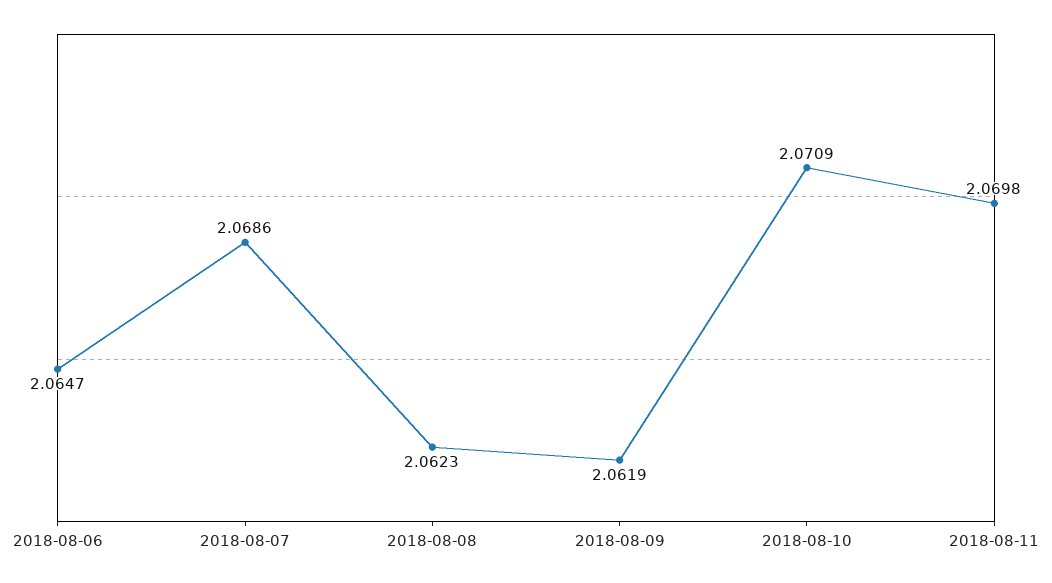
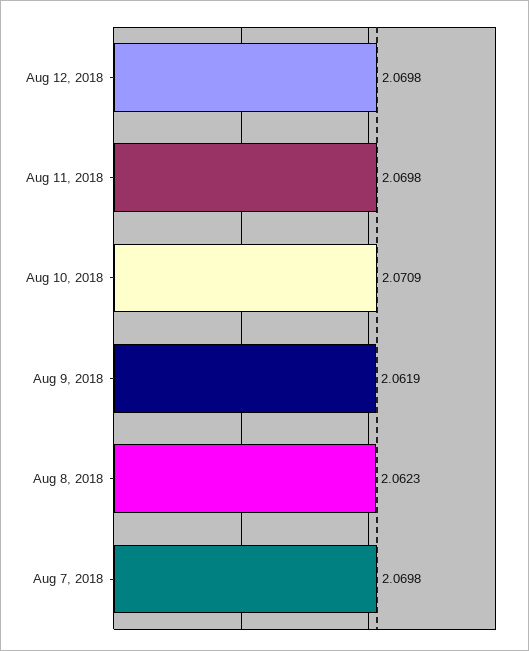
2018-08-06: 2.0647 -> none
2018-08-07: 2.0686 -> 2.0698
Aug 12, 2018: none -> 2.0698

